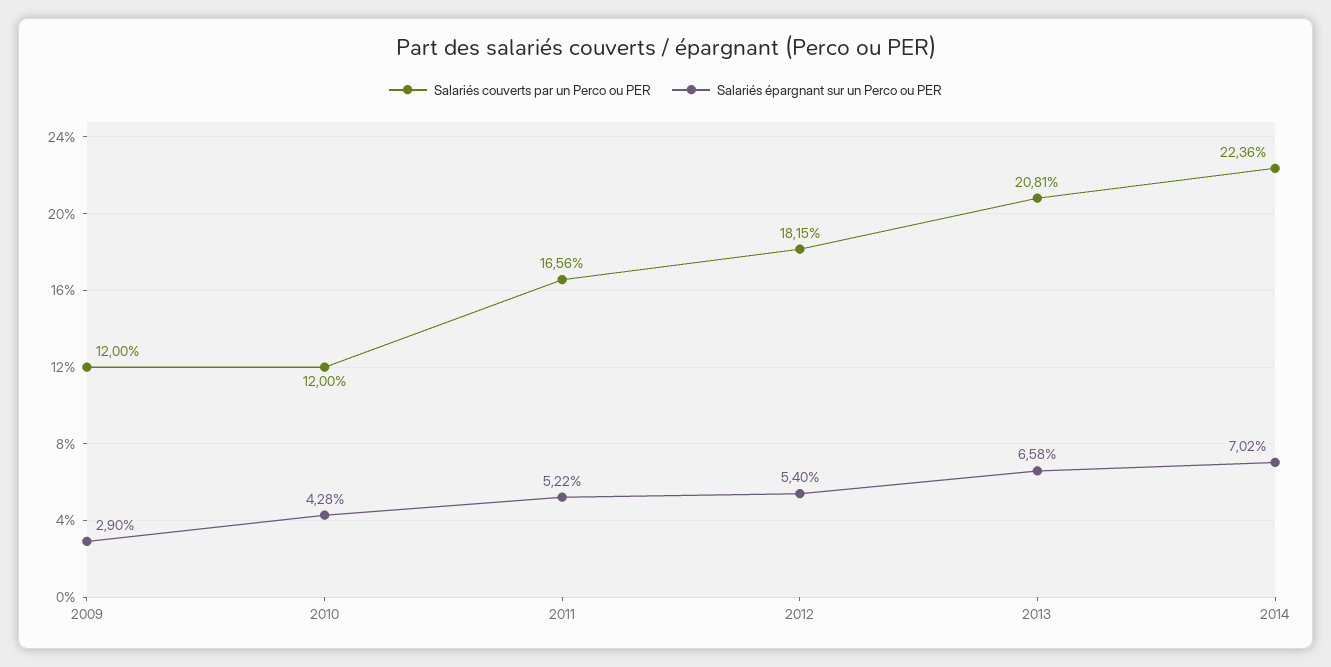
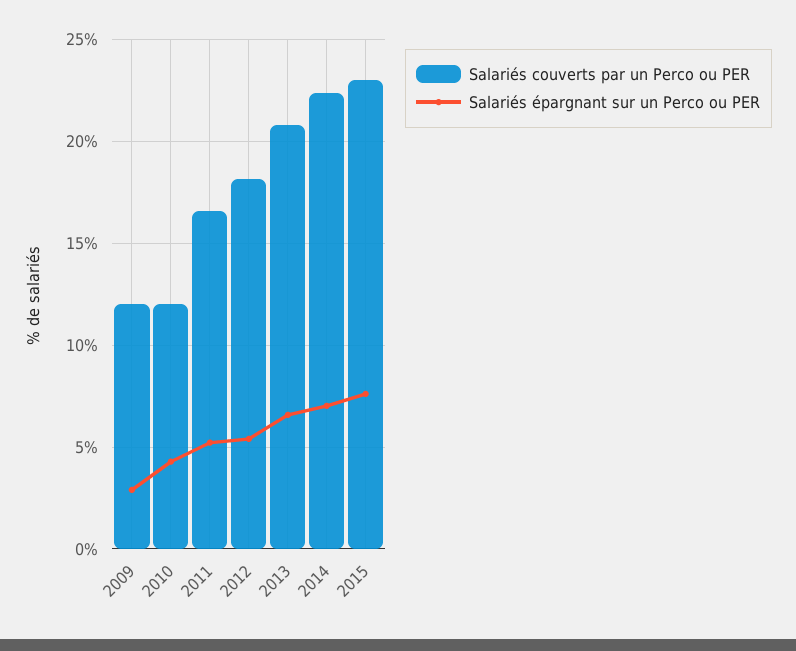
Salariés couverts par un Perco ou PER, 2015: none -> 23
Salariés épargnant sur un Perco ou PER, 2015: none -> 7.5

